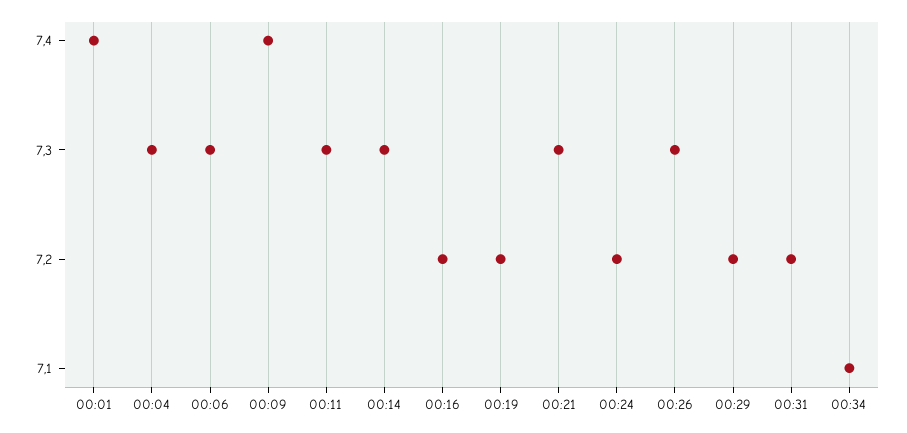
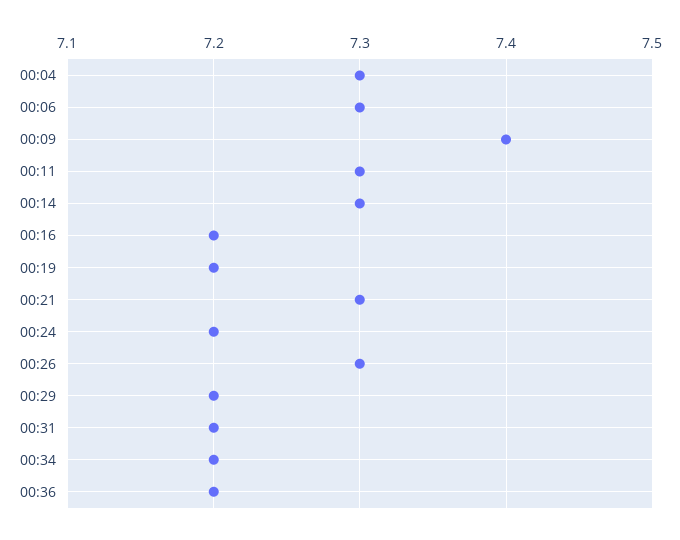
00:01: 7.4 -> none
00:34: 7.1 -> 7.2
00:36: none -> 7.2

